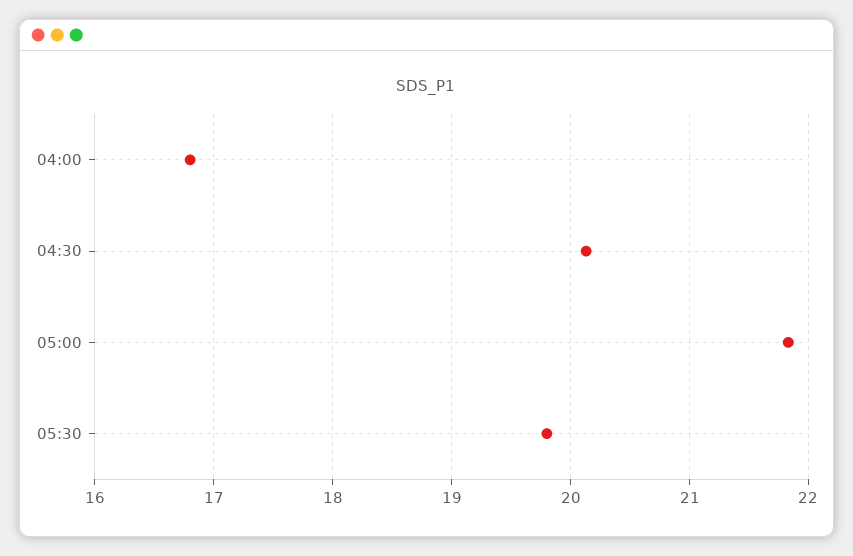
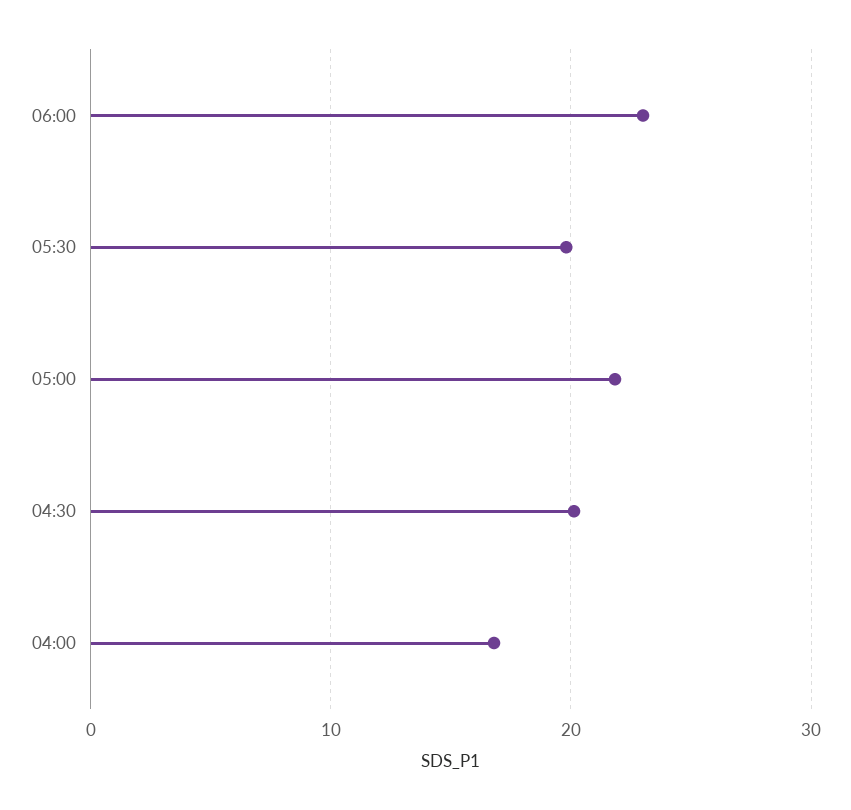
06:00: none -> 23

